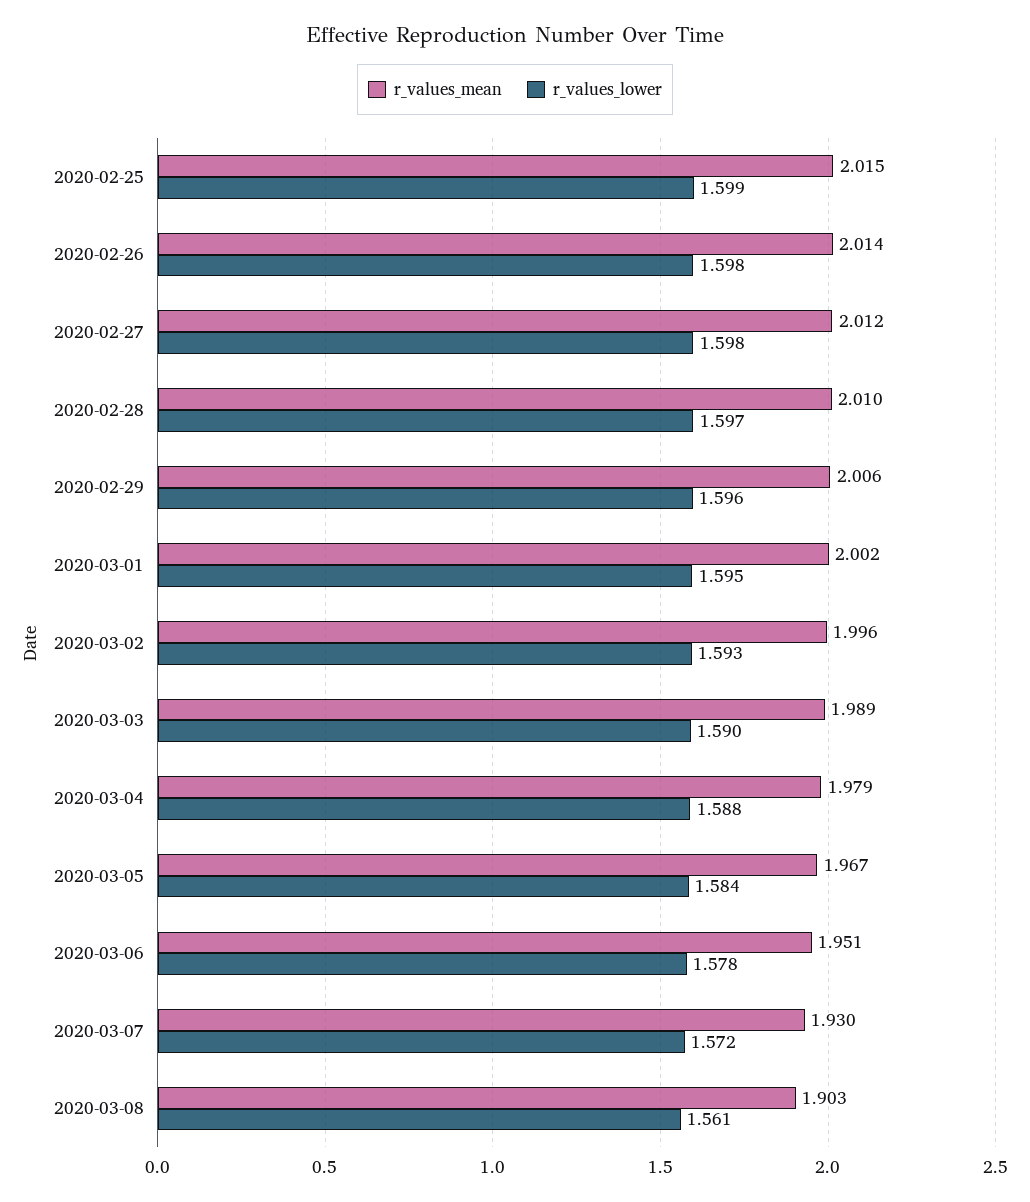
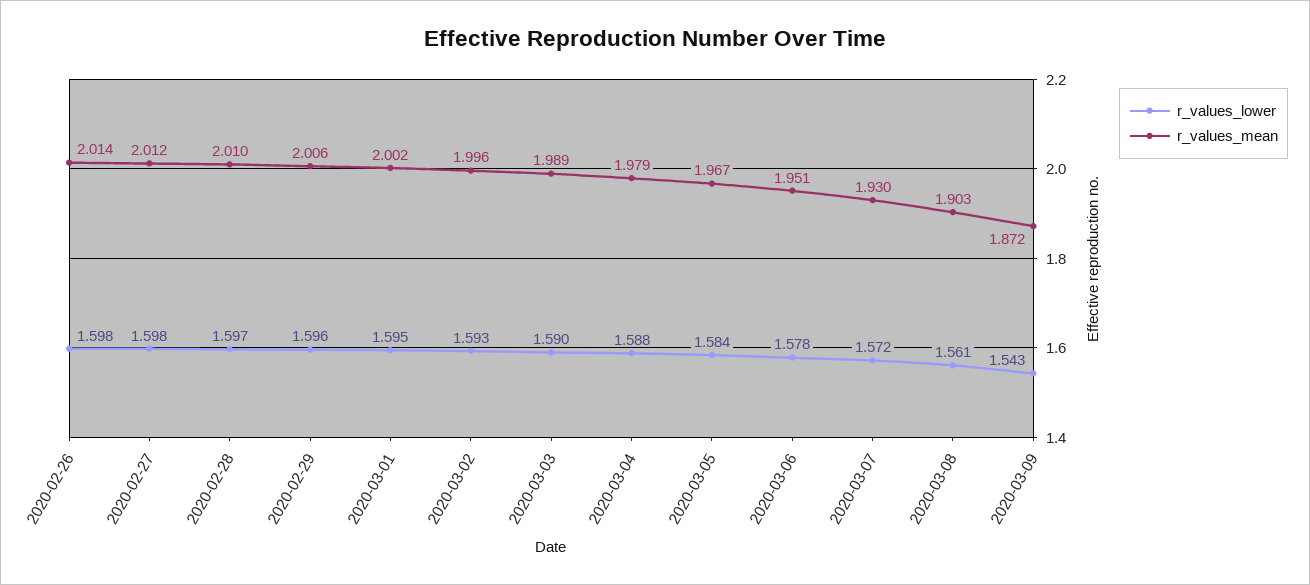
r_values_mean, 2020-02-25: 2.015 -> none
r_values_lower, 2020-02-25: 1.599 -> none
r_values_lower, 2020-03-09: none -> 1.543
r_values_mean, 2020-03-09: none -> 1.872

